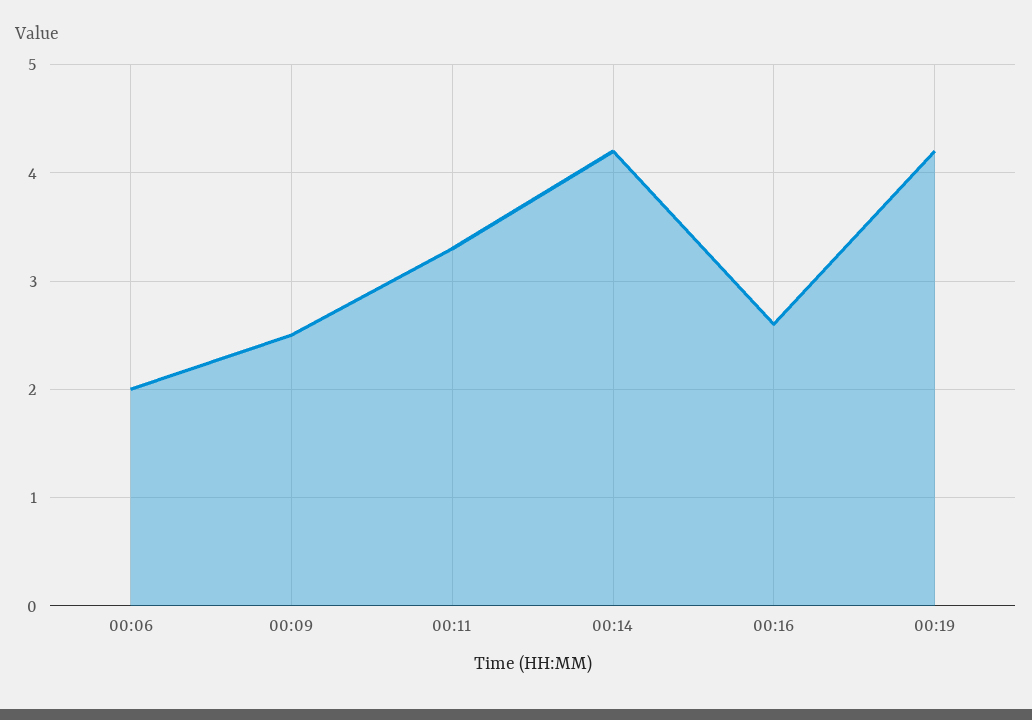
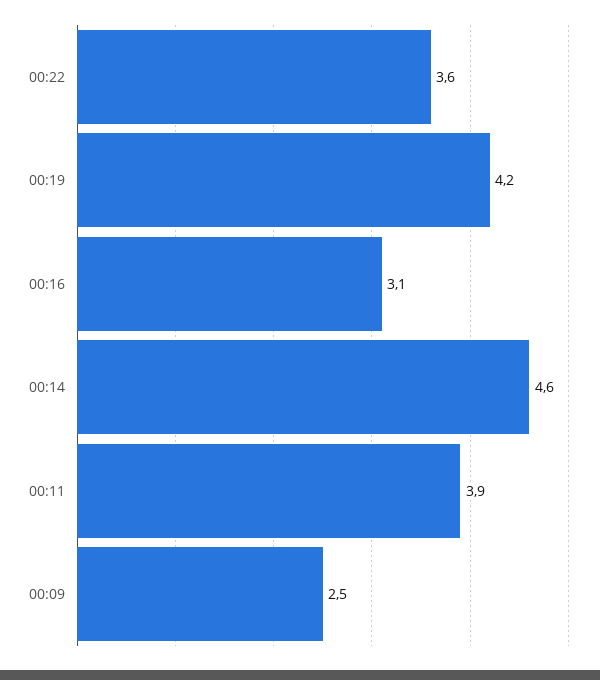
00:06: 2 -> none
00:11: 3.3 -> 3.9
00:14: 4.2 -> 4.6
00:16: 2.6 -> 3.1
00:22: none -> 3.6

